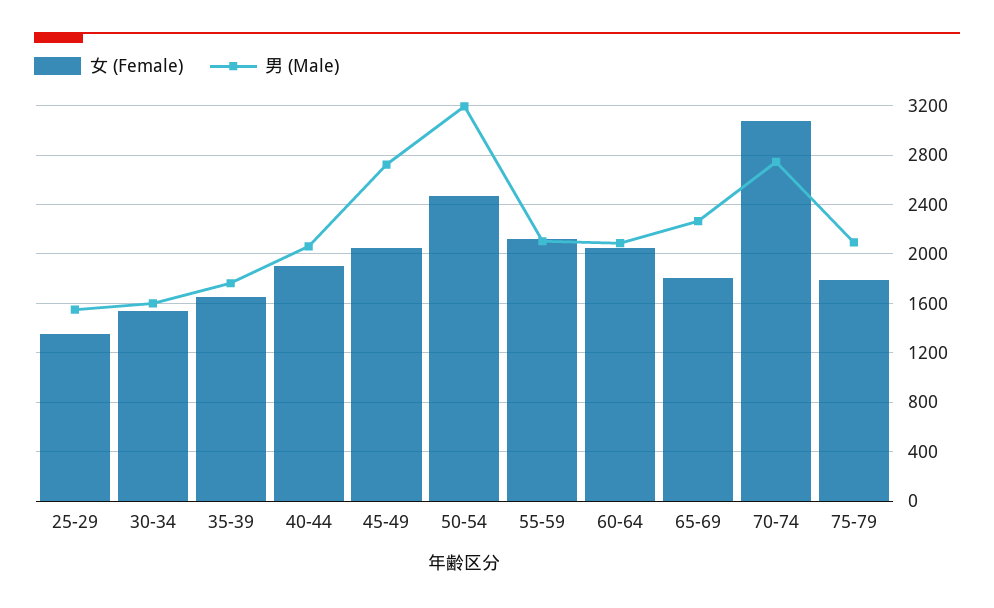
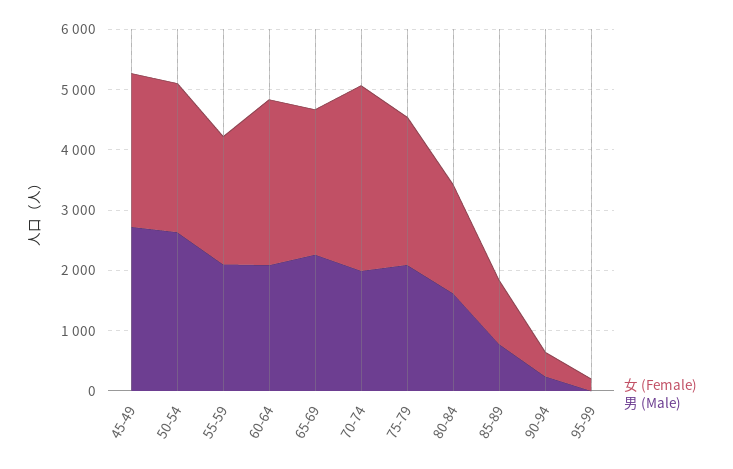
女 (Female), 25-29: 1350 -> none
男 (Male), 25-29: 1550 -> none
女 (Female), 30-34: 1550 -> none
男 (Male), 30-34: 1600 -> none
女 (Female), 35-39: 1650 -> none
男 (Male), 35-39: 1750 -> none
女 (Female), 40-44: 1900 -> none
男 (Male), 40-44: 2050 -> none
女 (Female), 45-49: 2050 -> 2600
男 (Male), 50-54: 3200 -> 2600
女 (Female), 60-64: 2050 -> 2800
女 (Female), 65-69: 1800 -> 2400
男 (Male), 70-74: 2750 -> 2000
女 (Female), 75-79: 1800 -> 2400
女 (Female), 80-84: none -> 1800
男 (Male), 80-84: none -> 1600
女 (Female), 85-89: none -> 1000
男 (Male), 85-89: none -> 800
女 (Female), 90-94: none -> 400
男 (Male), 90-94: none -> 200
女 (Female), 95-99: none -> 200
男 (Male), 95-99: none -> 0

